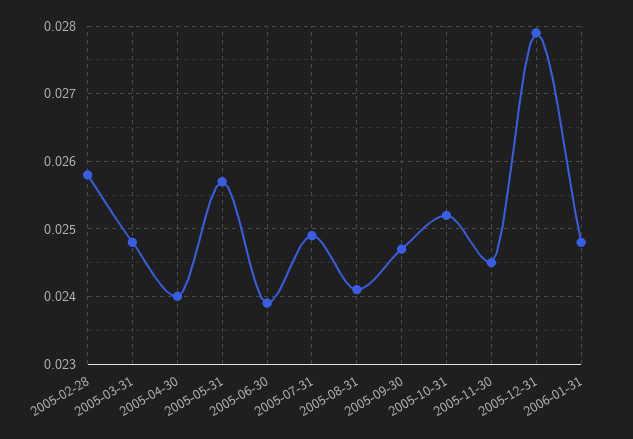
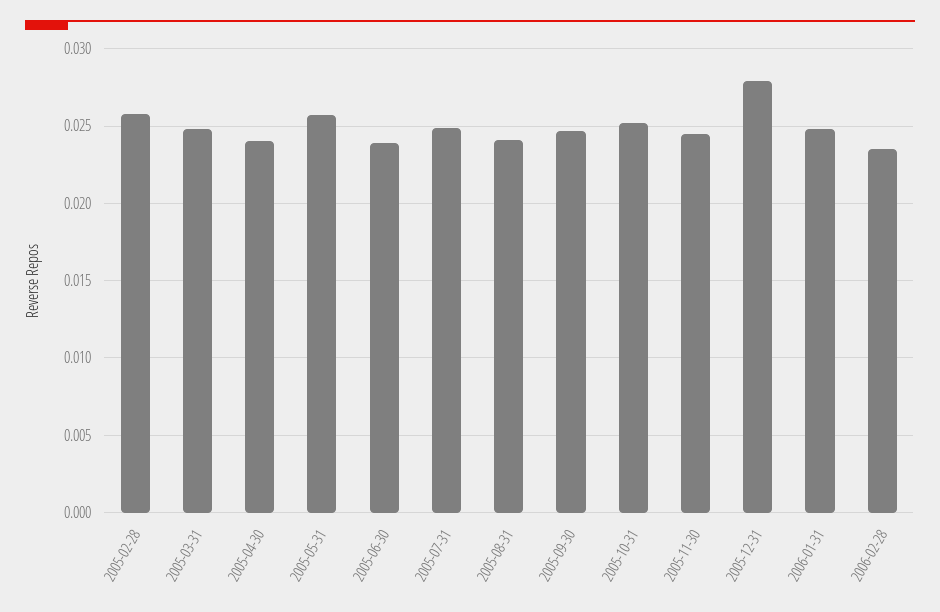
2006-02-28: none -> 0.0235

